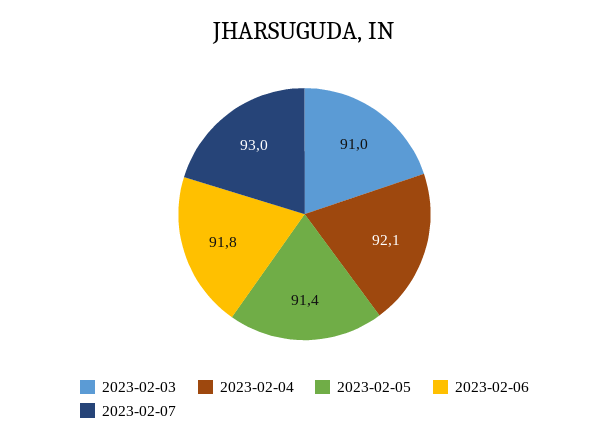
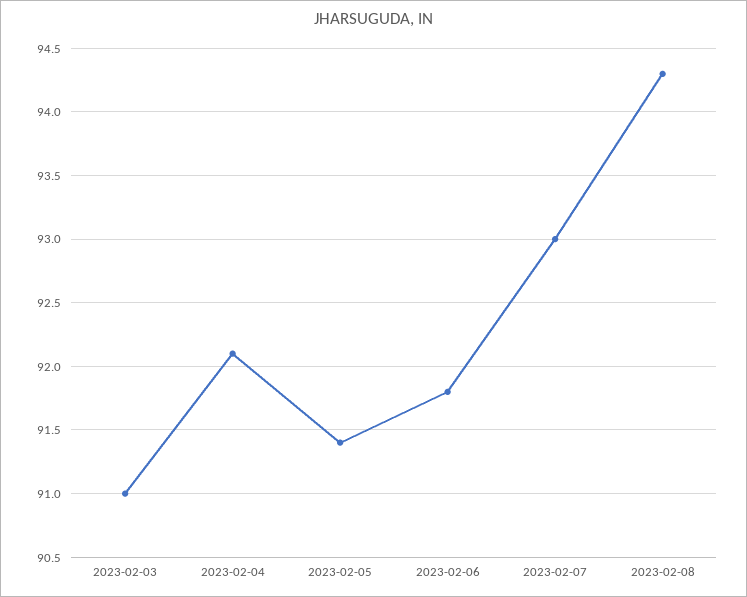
2023-02-08: none -> 94.3

